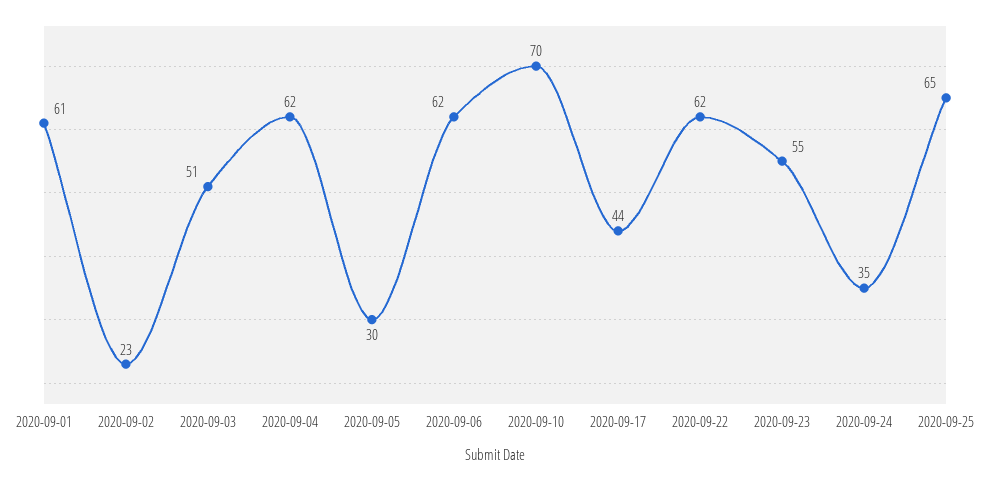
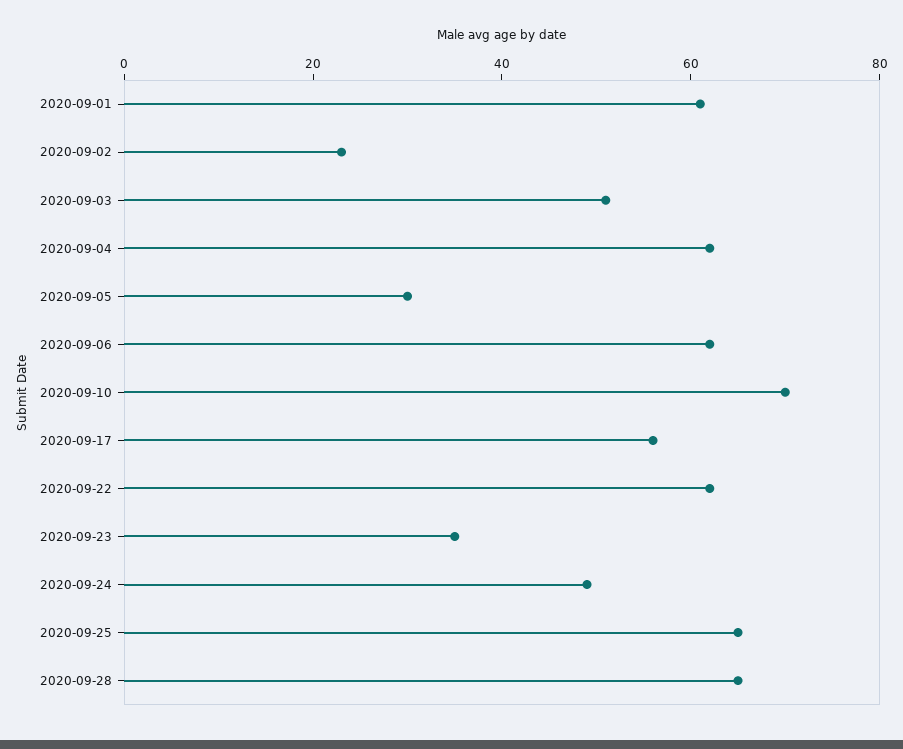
2020-09-17: 44 -> 55
2020-09-23: 55 -> 35
2020-09-24: 35 -> 50
2020-09-28: none -> 65

